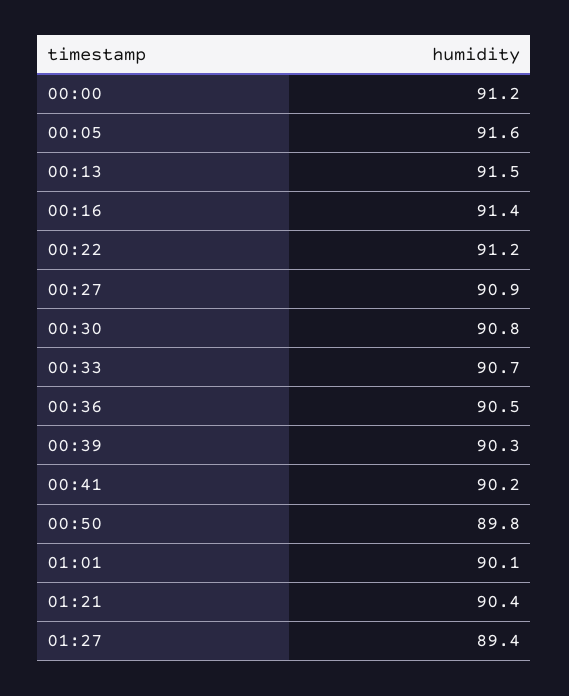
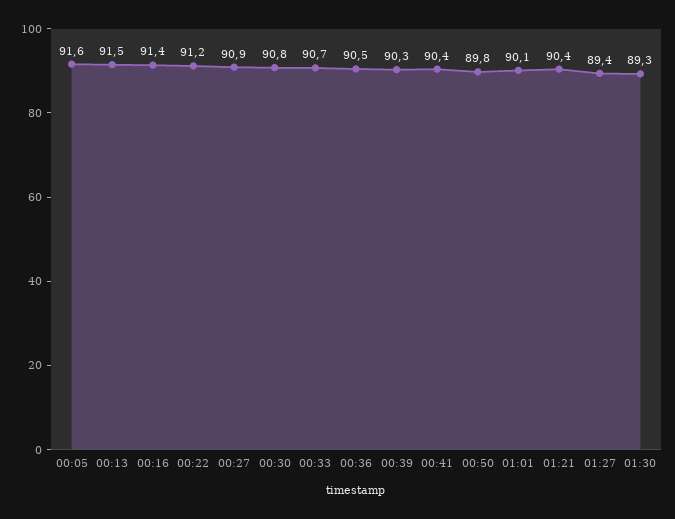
00:00: 91.2 -> none
00:41: 90.2 -> 90.4
01:30: none -> 89.3

